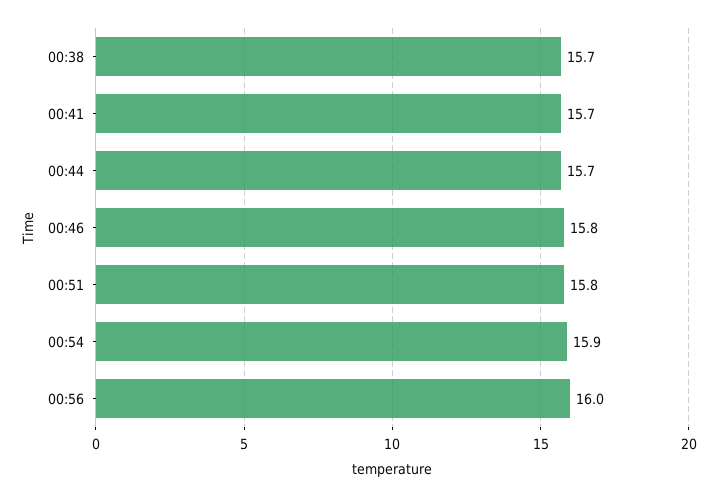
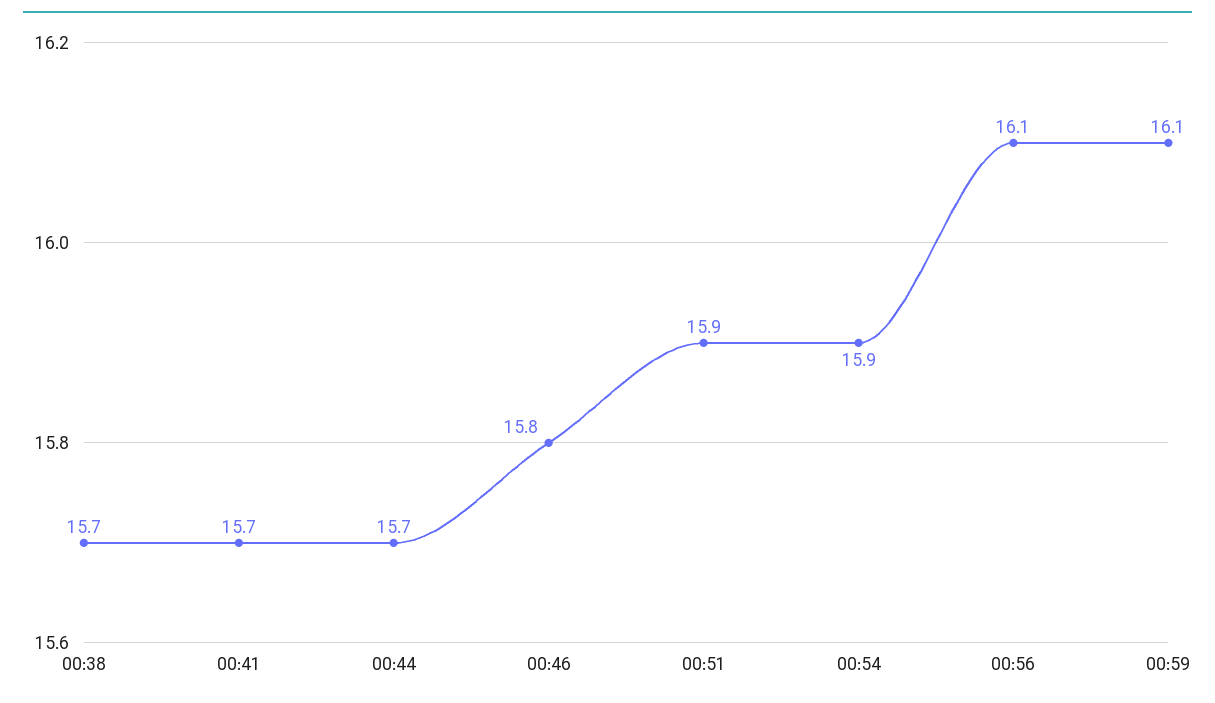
00:51: 15.8 -> 15.9
00:56: 16 -> 16.1
00:59: none -> 16.1

